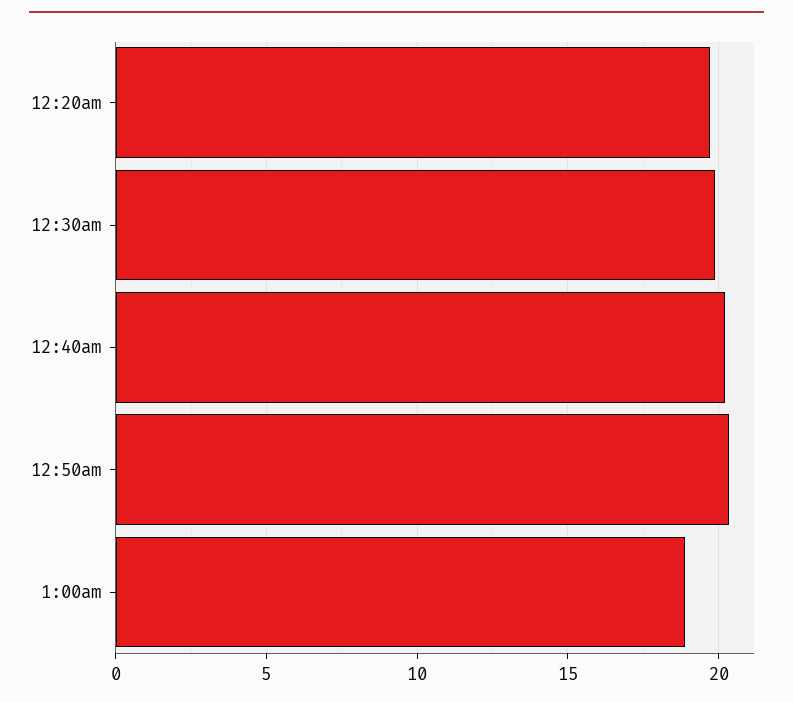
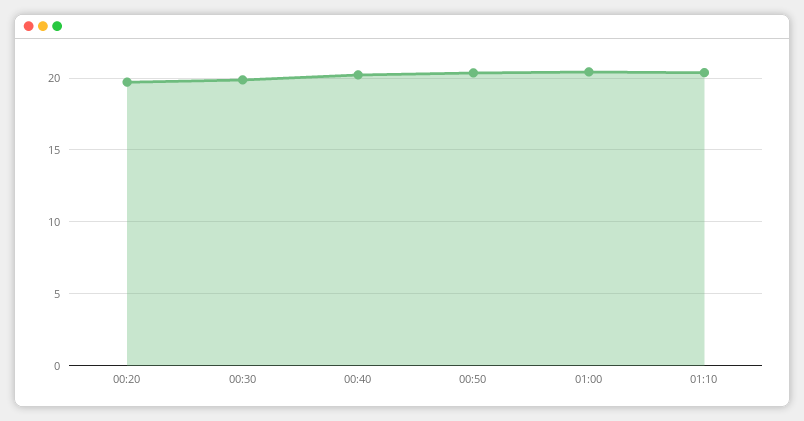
1:00am: 19 -> 20.5
01:10: none -> 20.5

